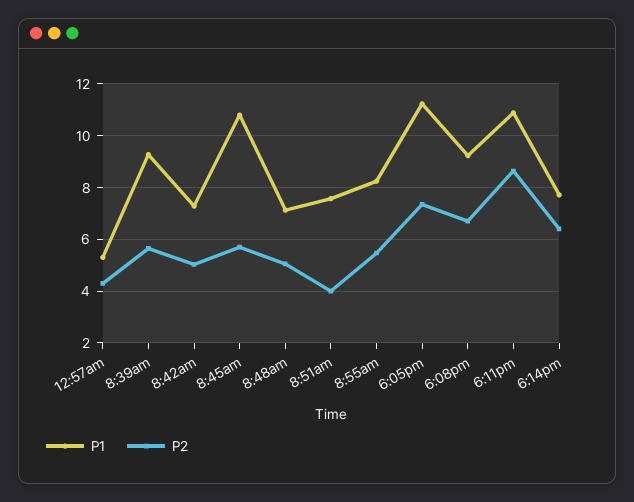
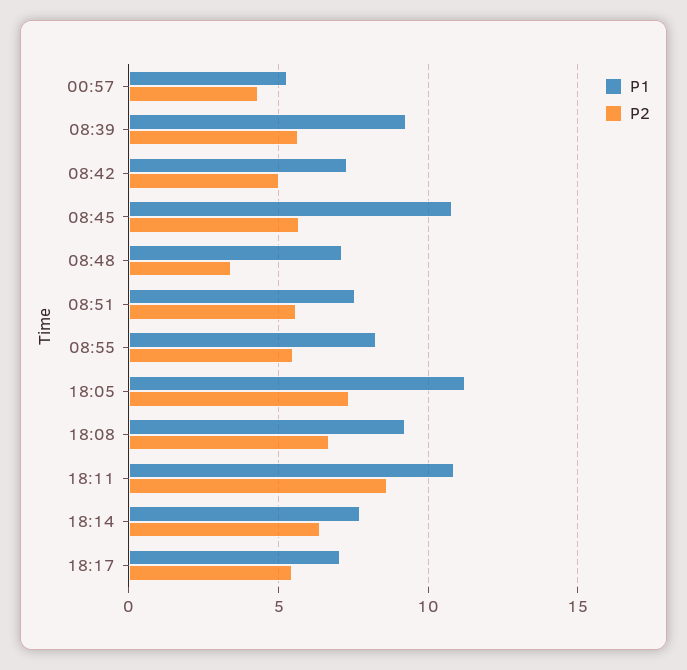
P2, 8:48am: 5 -> 3.5
P2, 8:51am: 4 -> 5.5
P1, 18:17: none -> 7
P2, 18:17: none -> 5.5

